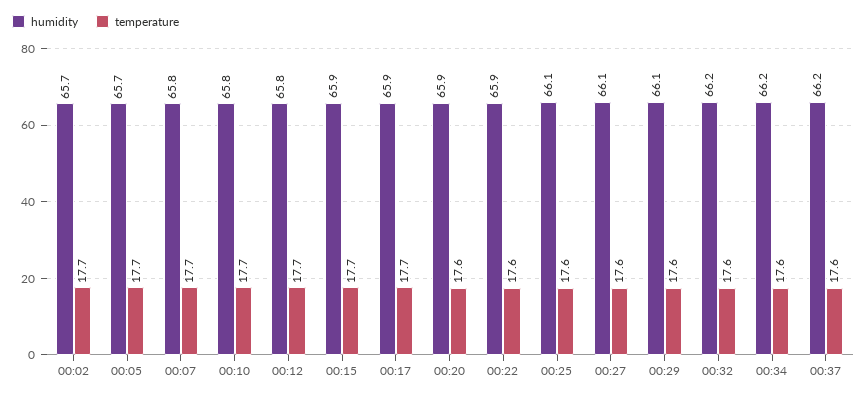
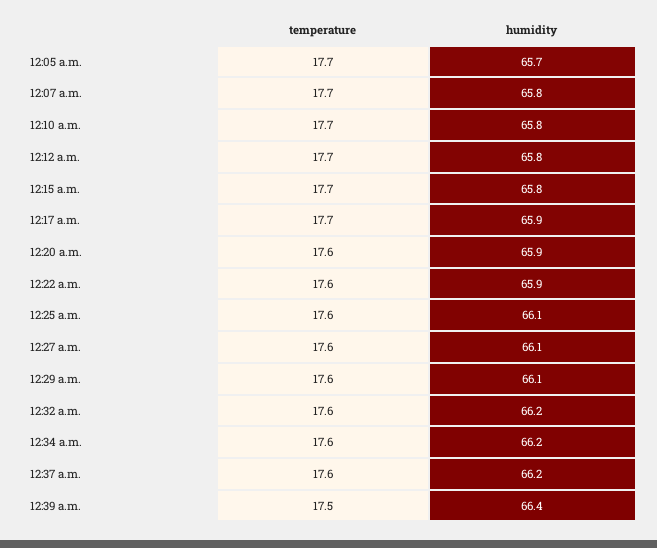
humidity, 00:02: 65.7 -> none
temperature, 00:02: 17.7 -> none
humidity, 00:15: 65.9 -> 65.8
temperature, 12:39 a.m.: none -> 17.5
humidity, 12:39 a.m.: none -> 66.4

